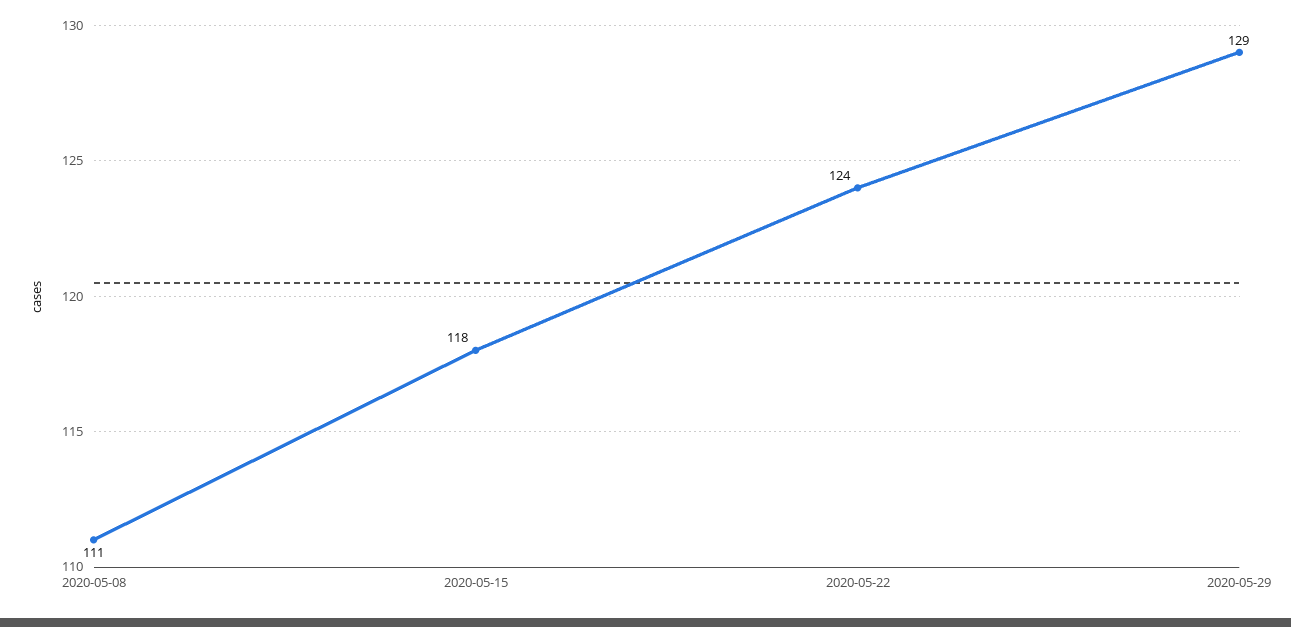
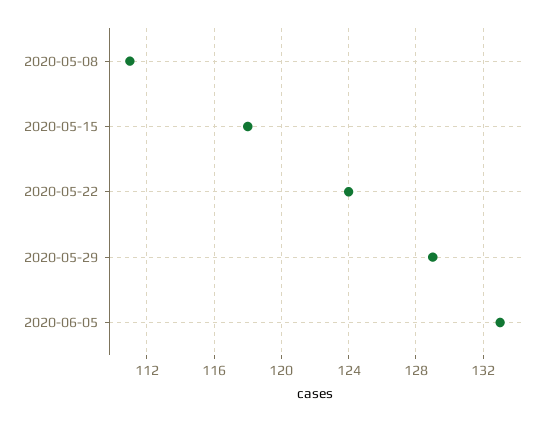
2020-06-05: none -> 133

